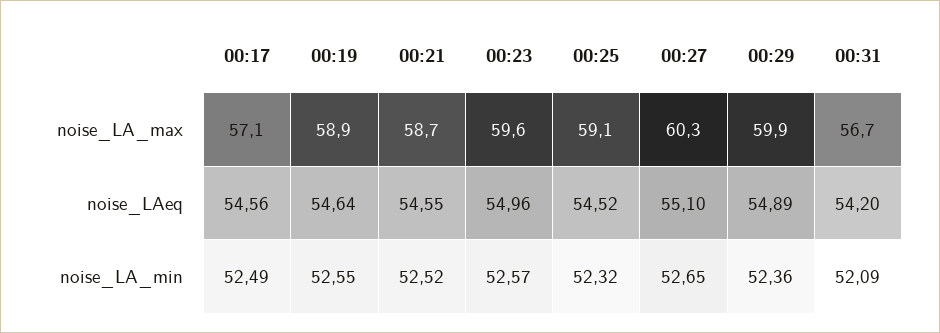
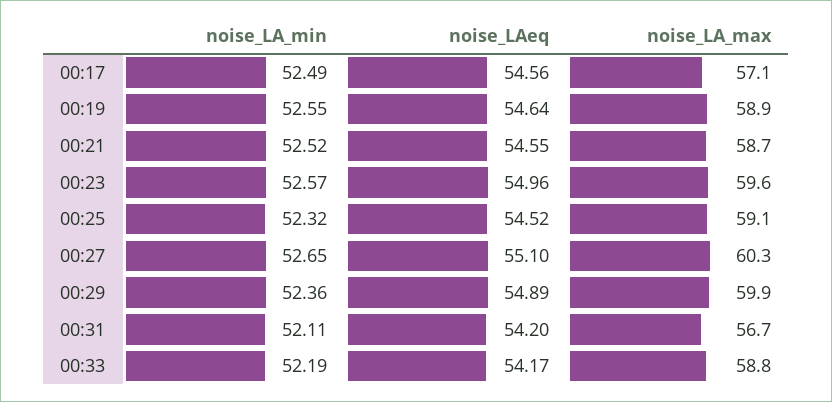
00:31, noise_LA_min: 52.09 -> 52.11
00:33, noise_LA_min: none -> 52.19
00:33, noise_LAeq: none -> 54.17
00:33, noise_LA_max: none -> 58.8

